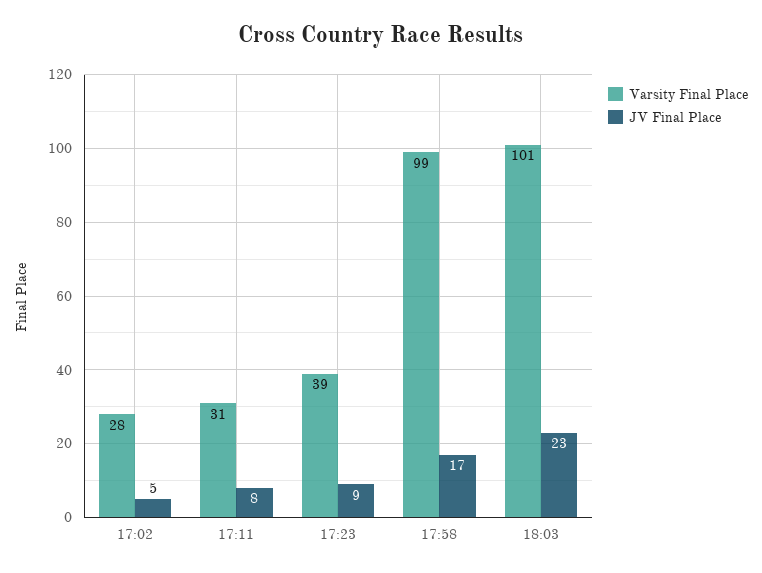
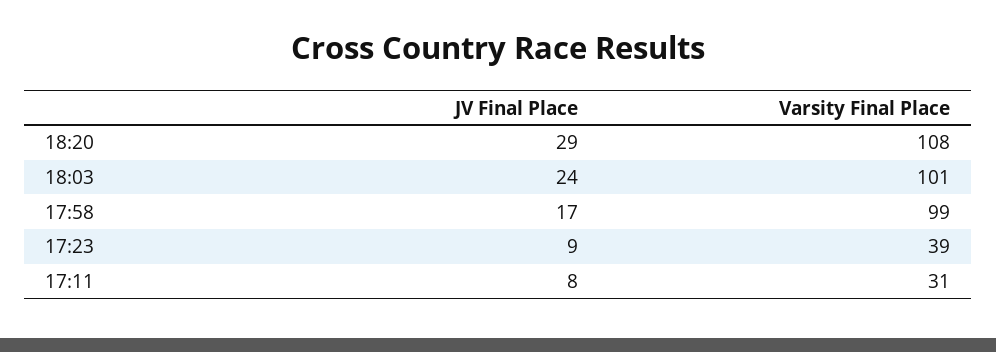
Varsity Final Place, 17:02: 28 -> none
JV Final Place, 17:02: 5 -> none
JV Final Place, 18:03: 23 -> 24
JV Final Place, 18:20: none -> 29
Varsity Final Place, 18:20: none -> 108

